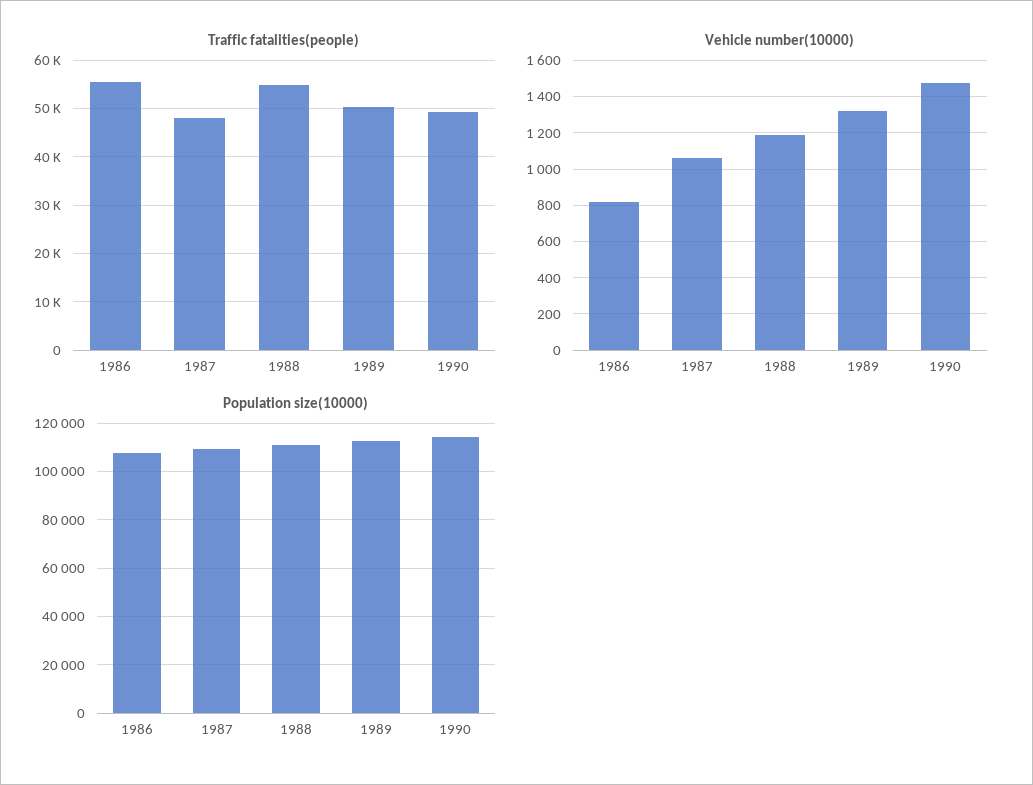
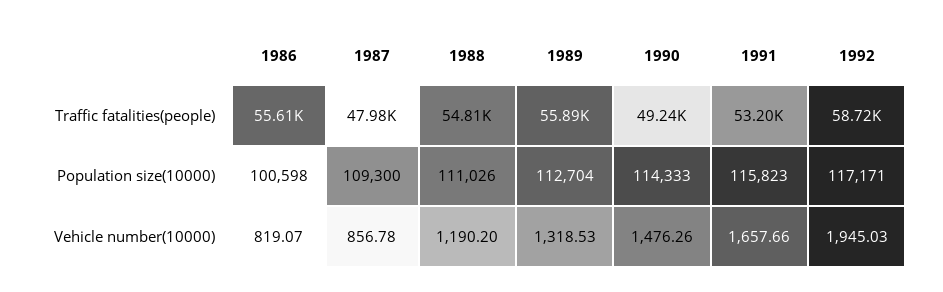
Traffic fatalities(people), 1989: 50000 -> 55890
Vehicle number(10000), 1987: 1050 -> 856.78
Population size(10000), 1986: 107500 -> 100598
Traffic fatalities(people), 1991: none -> 53200
Traffic fatalities(people), 1992: none -> 58720
Population size(10000), 1991: none -> 115823
Population size(10000), 1992: none -> 117171
Vehicle number(10000), 1991: none -> 1657.66
Vehicle number(10000), 1992: none -> 1945.03

